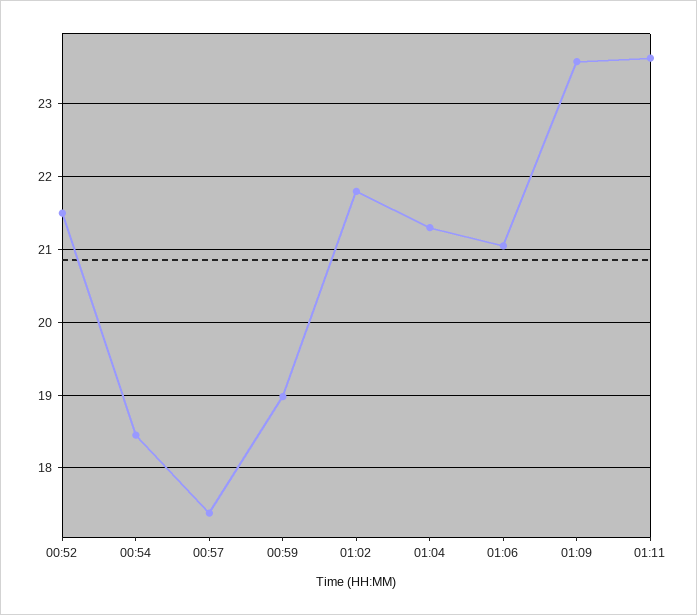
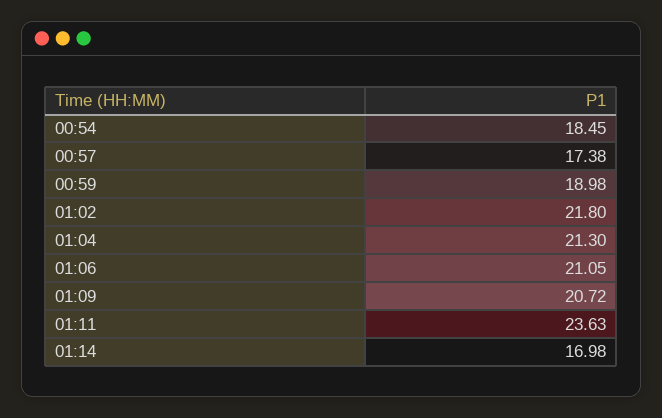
00:52: 21.5 -> none
01:09: 23.6 -> 20.72
01:14: none -> 16.98

